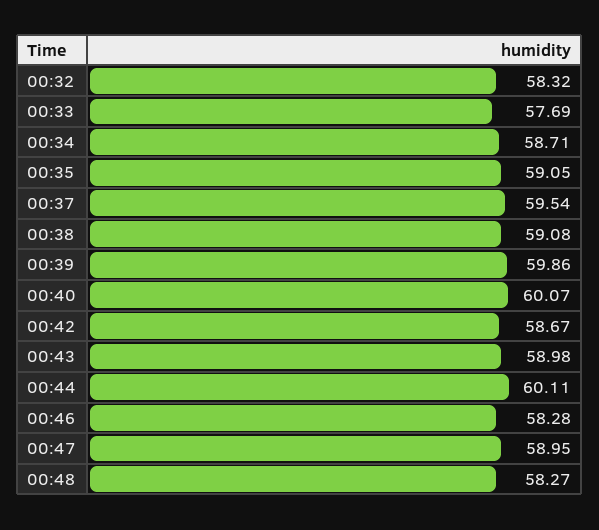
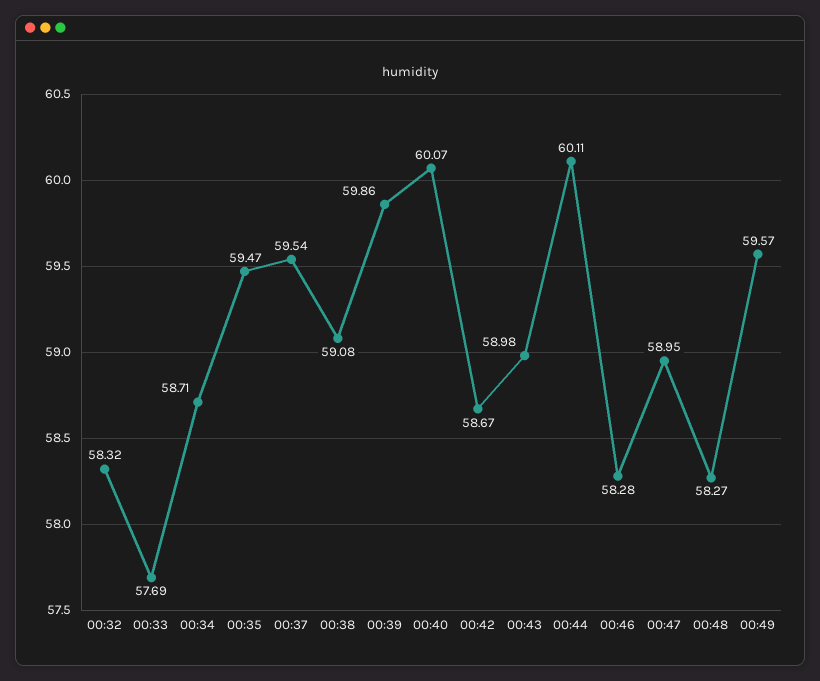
00:35: 59.05 -> 59.47
00:49: none -> 59.57

